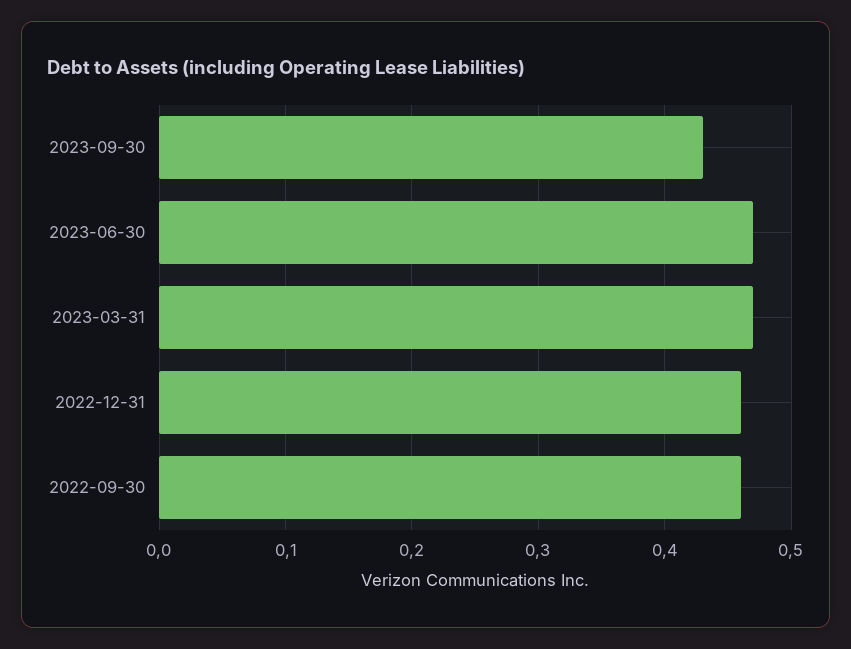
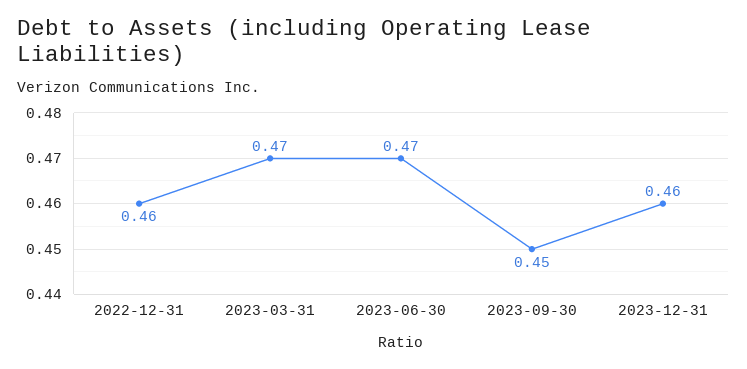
2023-09-30: 0.43 -> 0.45
2022-09-30: 0.46 -> none
2023-12-31: none -> 0.46

